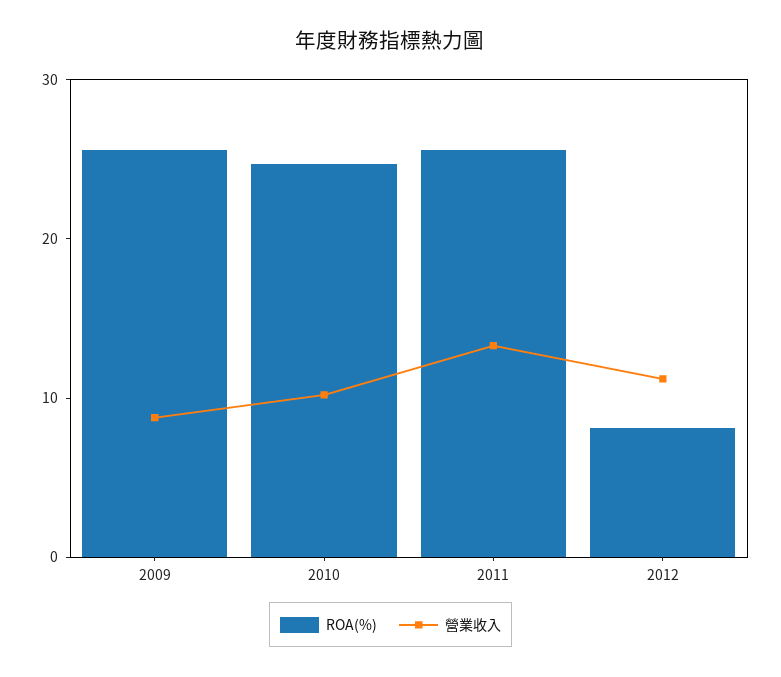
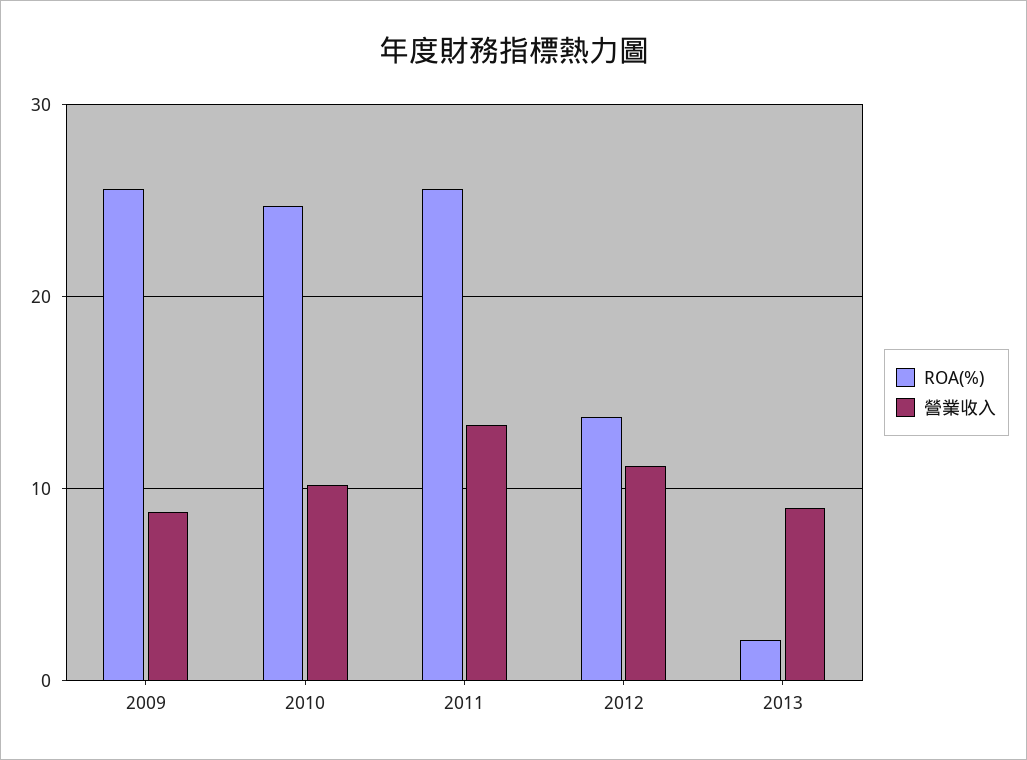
ROA(%), 2012: 8 -> 14
ROA(%), 2013: none -> 2
營業收入, 2013: none -> 9

